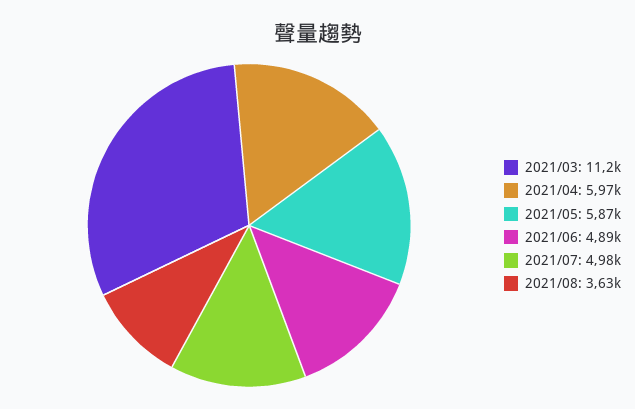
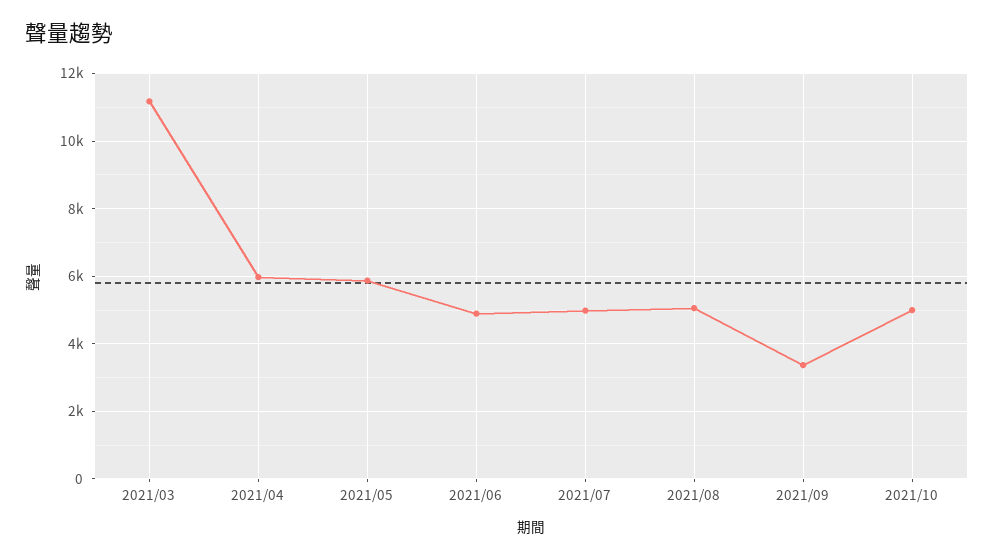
2021/08: 3630 -> 5000
2021/09: none -> 3400
2021/10: none -> 5000

